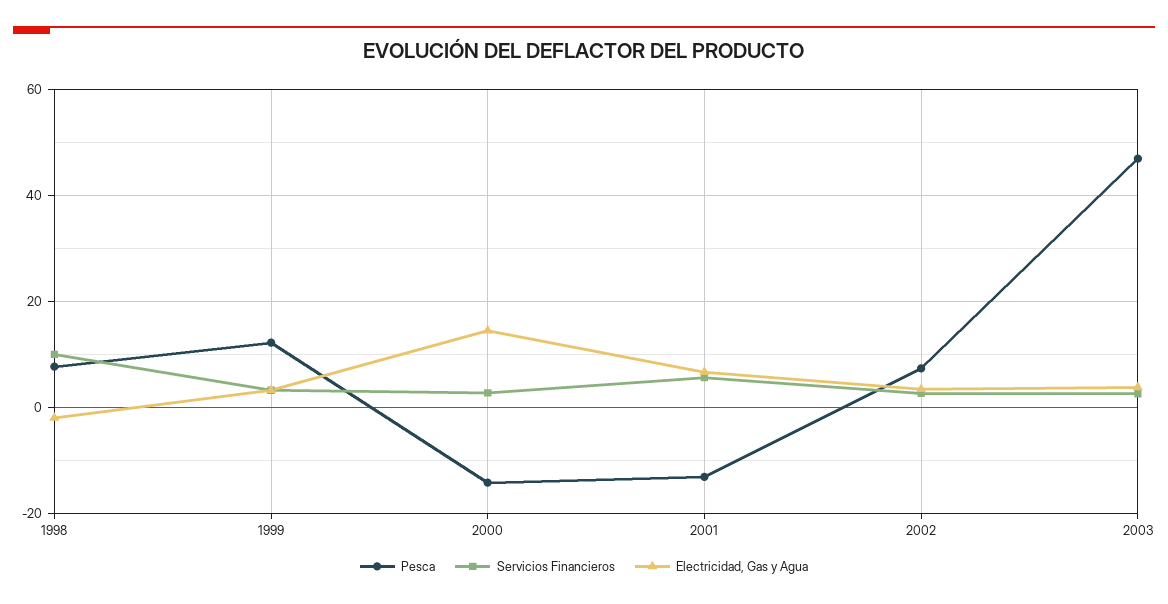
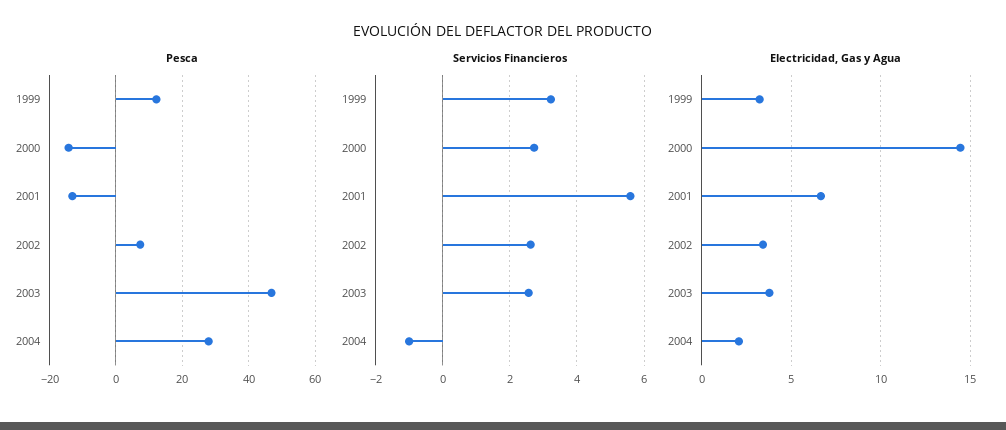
Pesca, 1998: 8 -> none
Servicios Financieros, 1998: 10 -> none
Electricidad, Gas y Agua, 1998: -2 -> none
Pesca, 2004: none -> 28
Servicios Financieros, 2004: none -> -1
Electricidad, Gas y Agua, 2004: none -> 2

